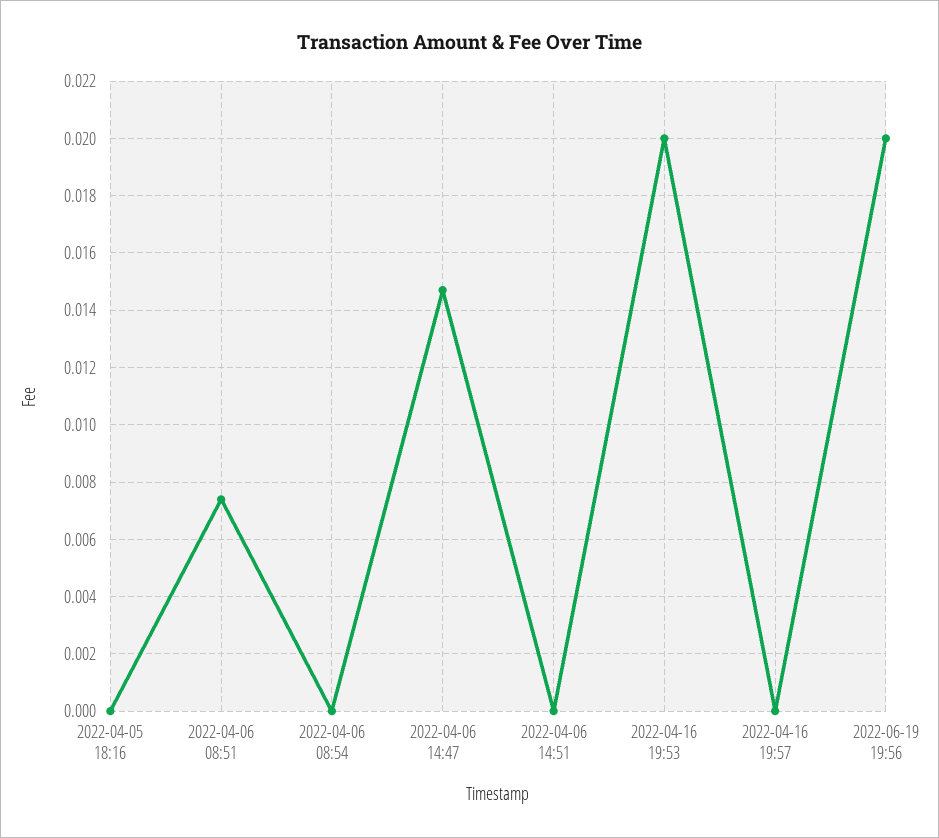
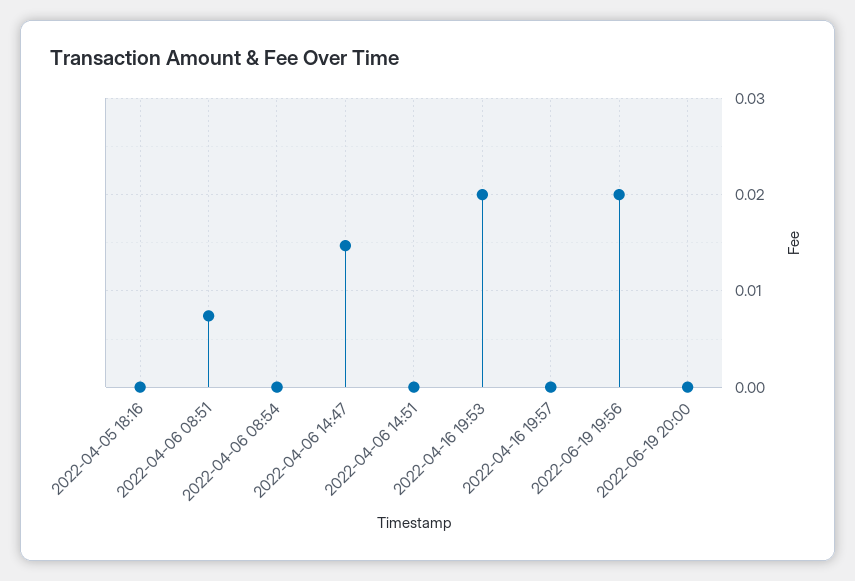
2022-06-19 20:00: none -> 0

